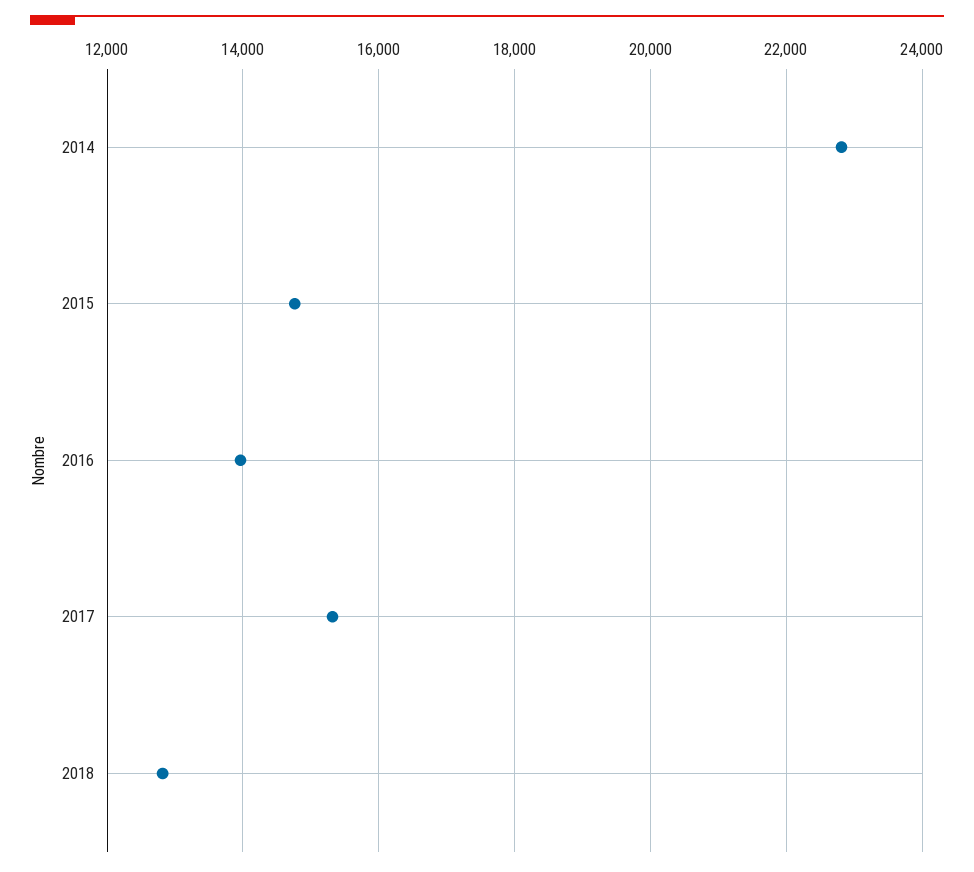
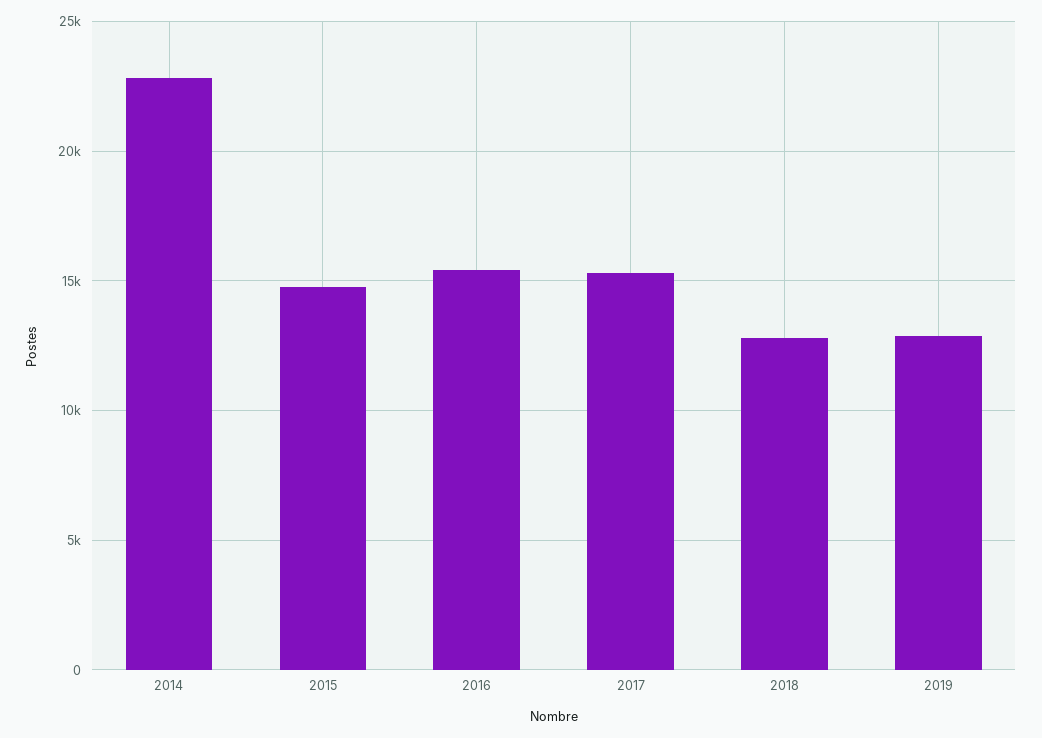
2016: 14000 -> 15500
2019: none -> 13000

